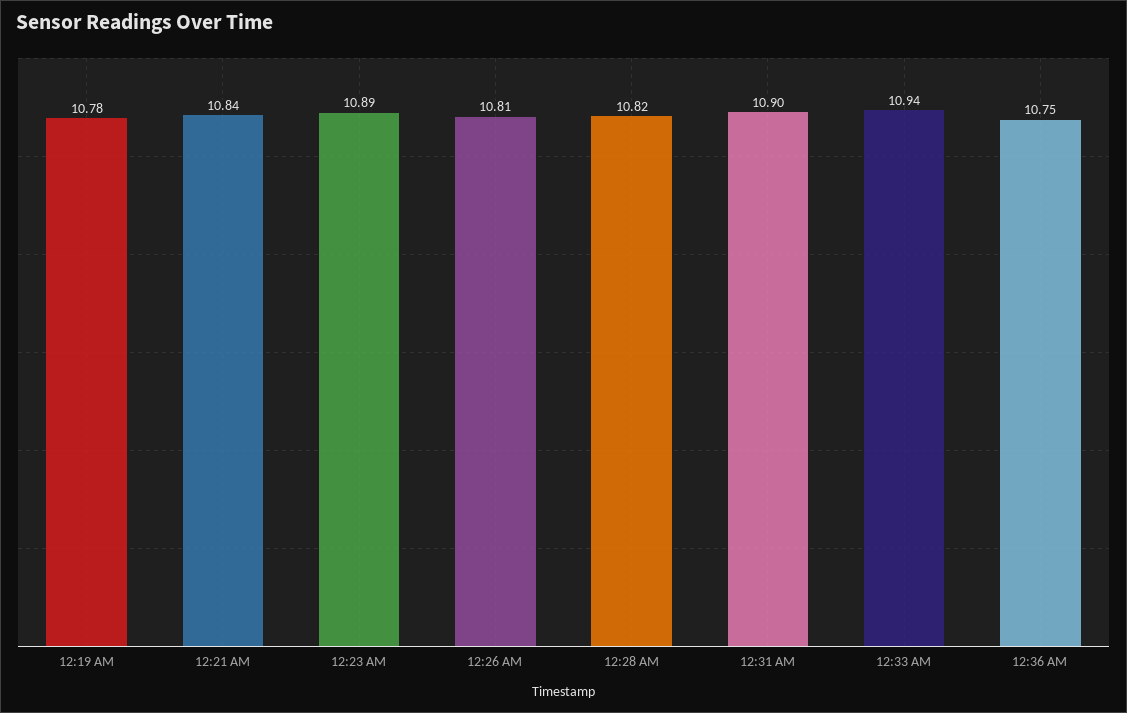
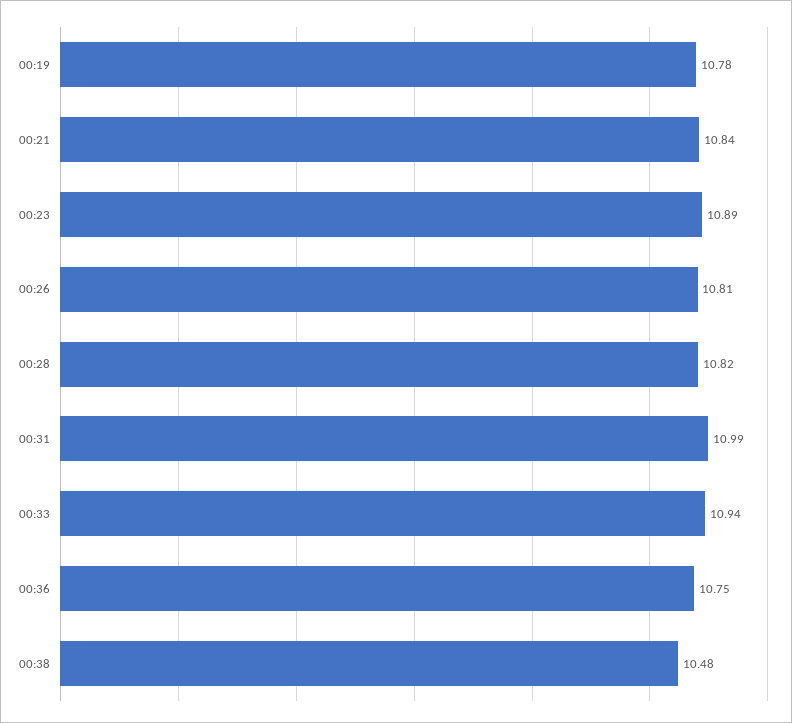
12:31 AM: 10.9 -> 10.99
00:38: none -> 10.48

